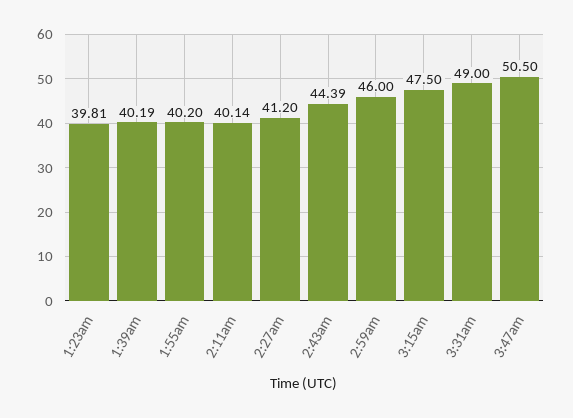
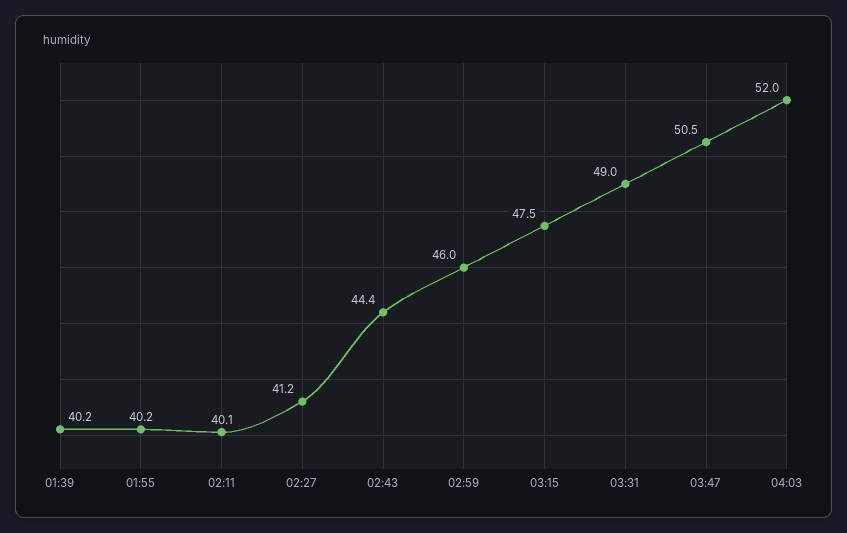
1:23am: 39.81 -> none
04:03: none -> 52

